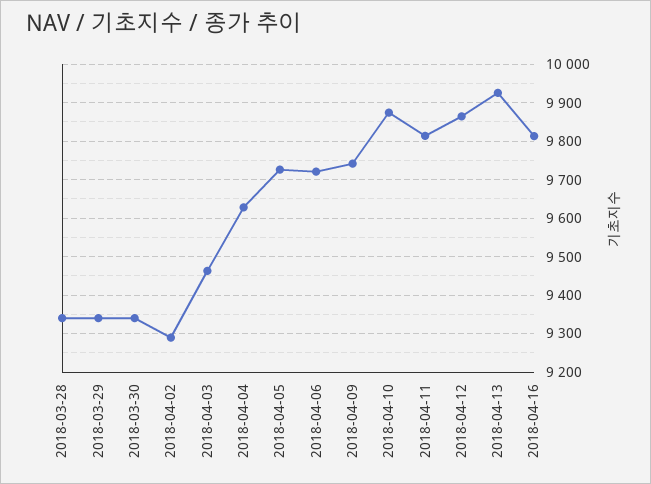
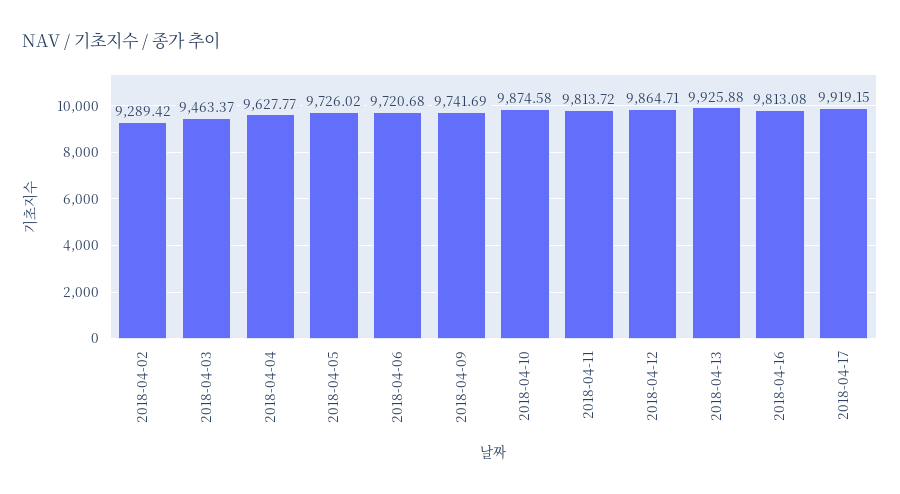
2018-03-28: 9340 -> none
2018-03-29: 9340 -> none
2018-03-30: 9340 -> none
2018-04-17: none -> 9919.15

